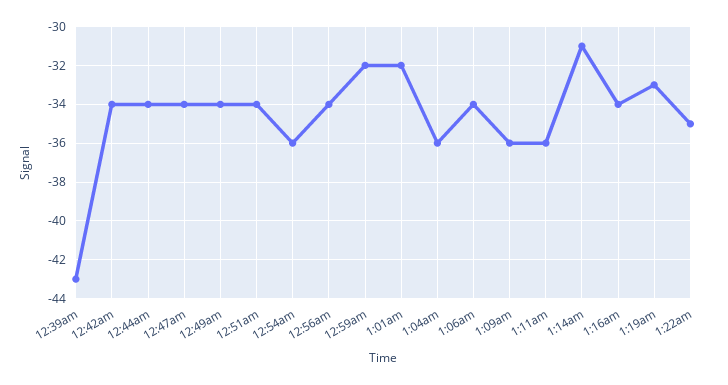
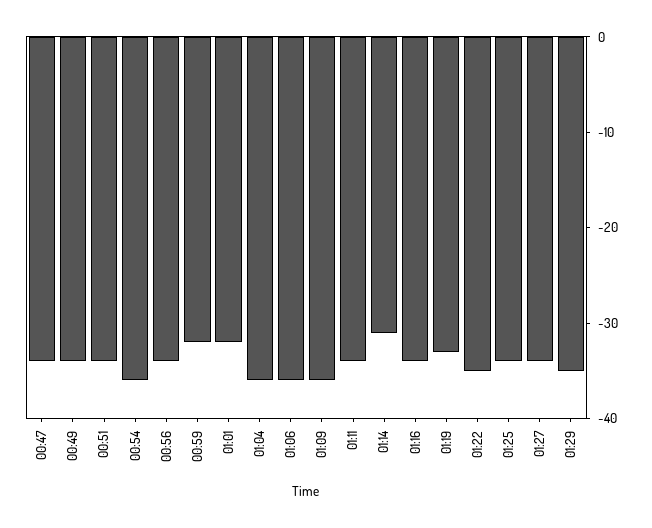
12:39am: -43 -> none
12:42am: -34 -> none
12:44am: -34 -> none
1:06am: -34 -> -36
1:11am: -36 -> -34
01:25: none -> -34
01:27: none -> -34
01:29: none -> -35

